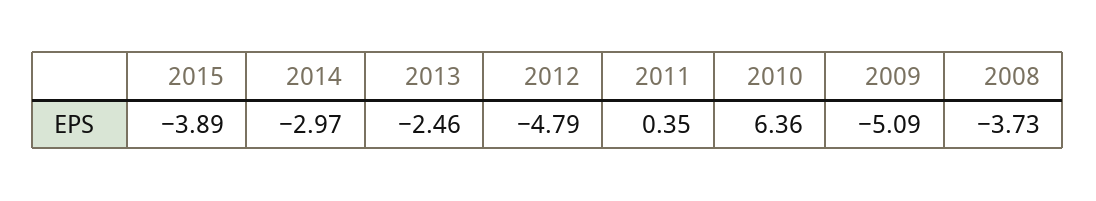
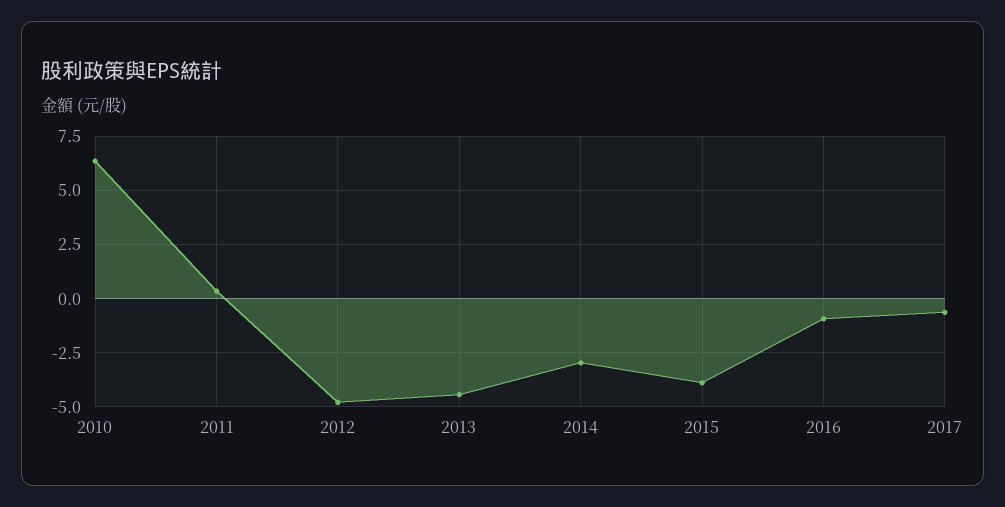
2013: -2.46 -> -4.5
2009: -5.09 -> none
2008: -3.73 -> none
2016: none -> -1
2017: none -> -0.5

